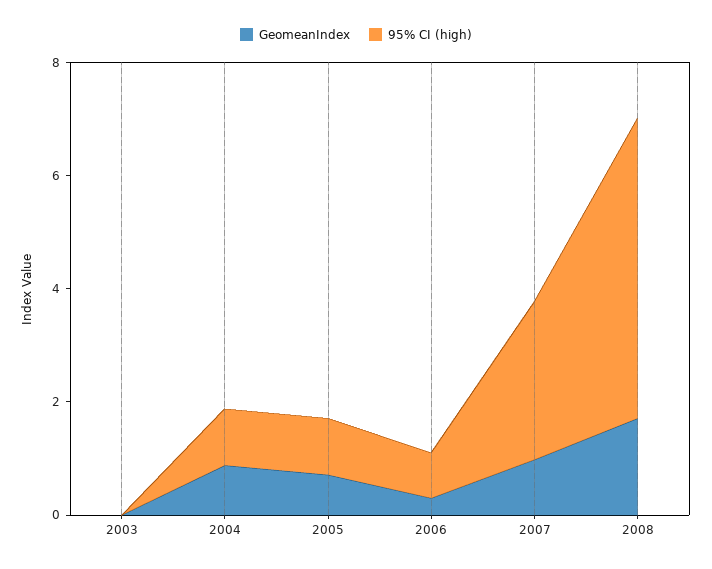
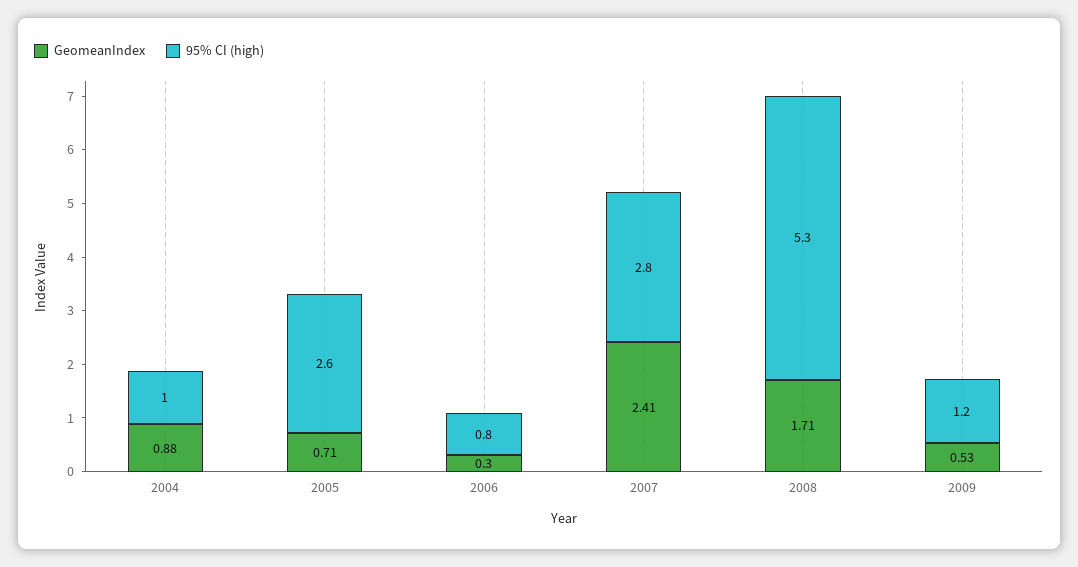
GeomeanIndex, 2003: 0 -> none
95% CI (high), 2003: 0 -> none
95% CI (high), 2005: 1 -> 2.6
GeomeanIndex, 2007: 1 -> 2.41
GeomeanIndex, 2009: none -> 0.53
95% CI (high), 2009: none -> 1.2

